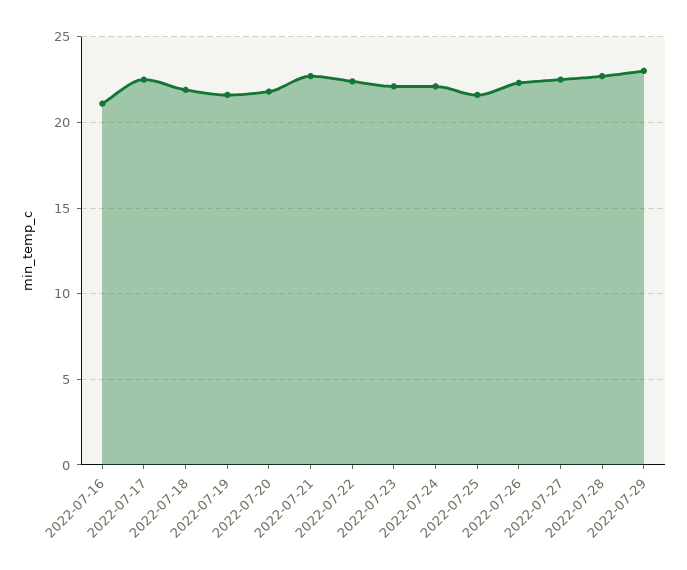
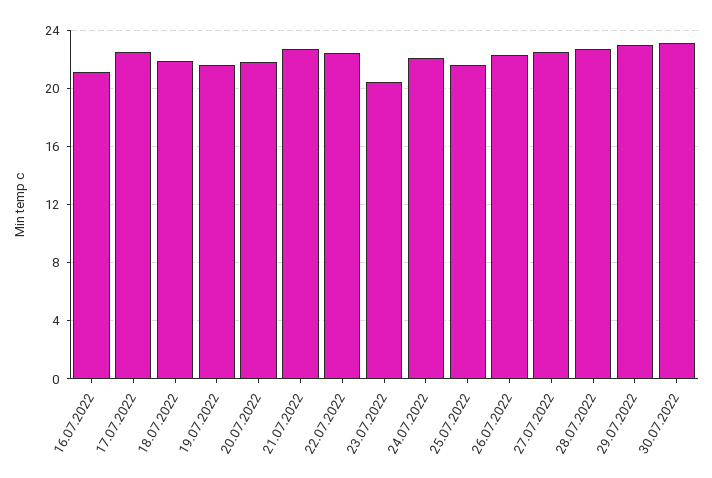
2022-07-23: 22 -> 20.5
30.07.2022: none -> 23

